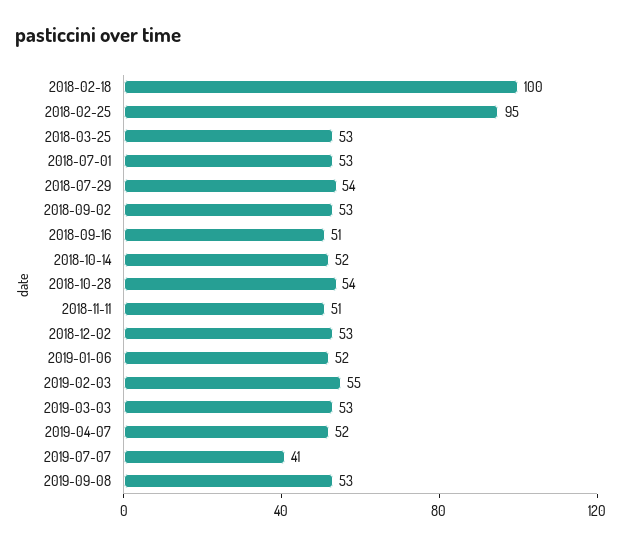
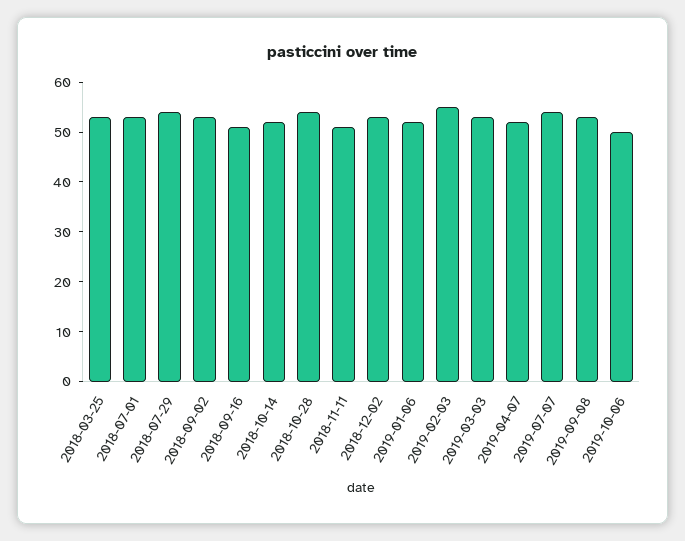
2018-02-18: 100 -> none
2018-02-25: 95 -> none
2019-07-07: 41 -> 55
2019-10-06: none -> 50

